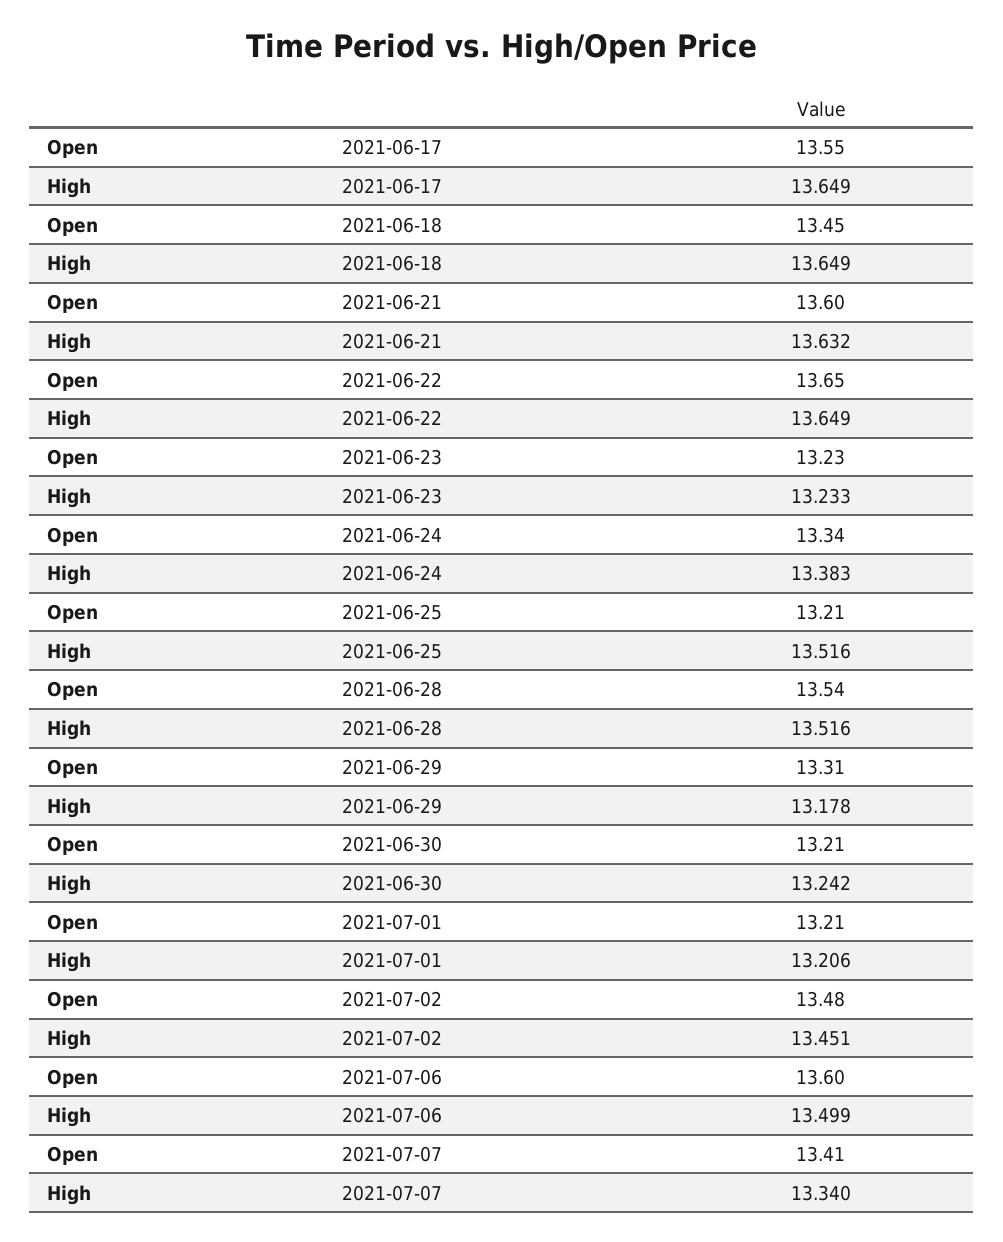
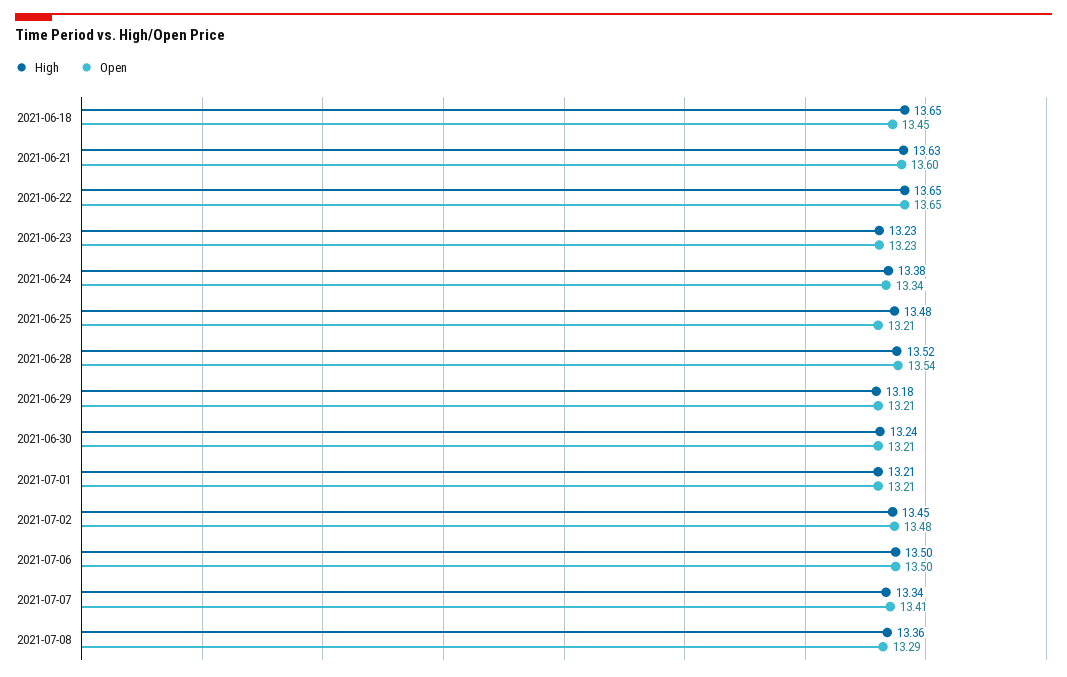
Open, 2021-06-17: 13.55 -> none
High, 2021-06-17: 13.649 -> none
High, 2021-06-25: 13.516 -> 13.48
Open, 2021-06-29: 13.31 -> 13.21
Open, 2021-07-06: 13.6 -> 13.5
High, 2021-07-08: none -> 13.36
Open, 2021-07-08: none -> 13.29

